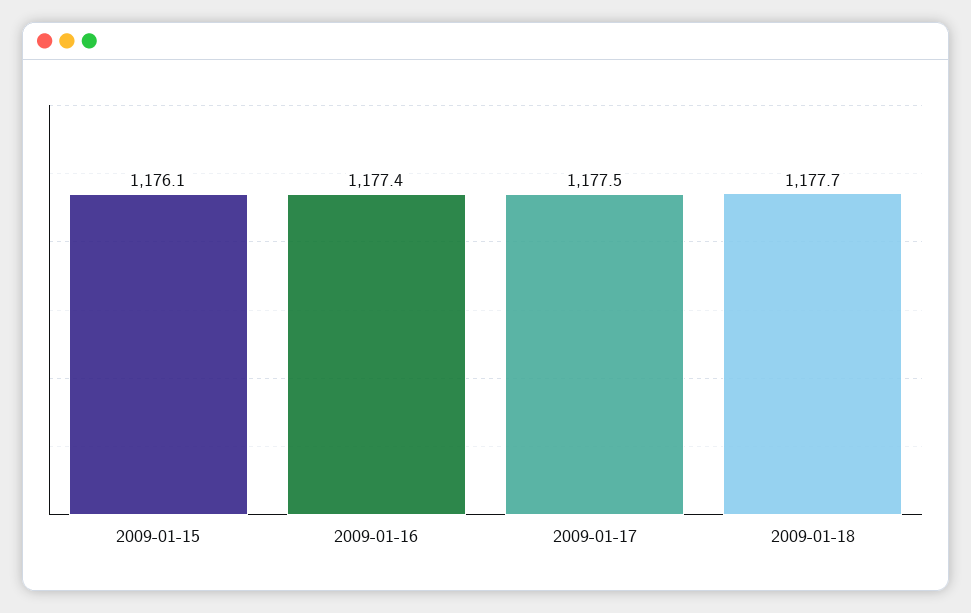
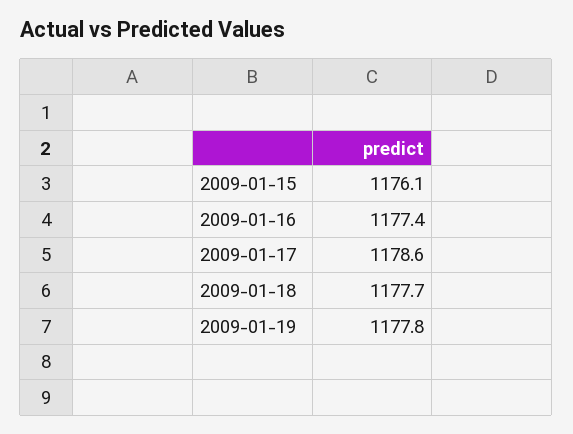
2009-01-17: 1177.5 -> 1178.6
2009-01-19: none -> 1177.8

